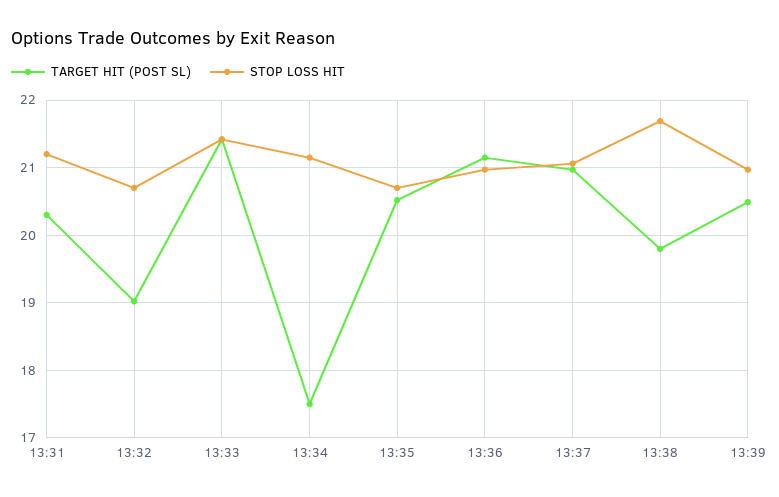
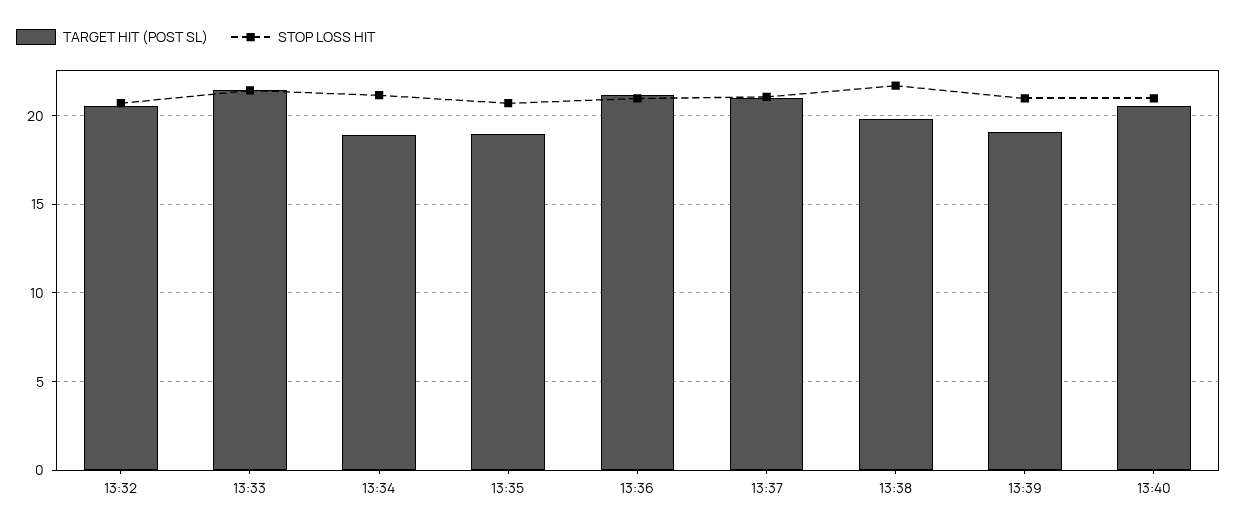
TARGET HIT (POST SL), 13:31: 20.3 -> none
STOP LOSS HIT, 13:31: 21.2 -> none
TARGET HIT (POST SL), 13:32: 19 -> 20.5
TARGET HIT (POST SL), 13:34: 17.5 -> 19
TARGET HIT (POST SL), 13:35: 20.5 -> 19
TARGET HIT (POST SL), 13:39: 20.5 -> 19
TARGET HIT (POST SL), 13:40: none -> 20.5
STOP LOSS HIT, 13:40: none -> 21

